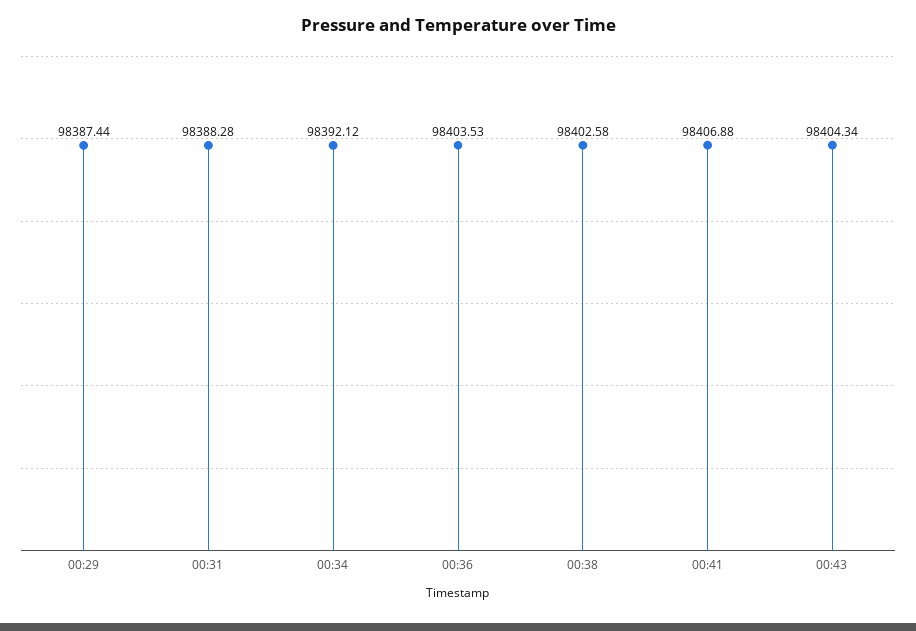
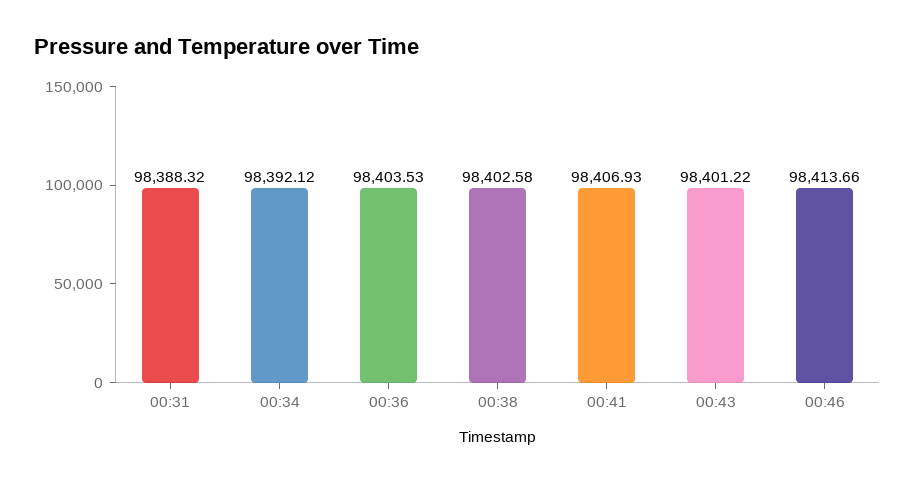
00:29: 98387.44 -> none
00:31: 98388.28 -> 98388.32
00:41: 98406.88 -> 98406.93
00:43: 98404.34 -> 98401.22
00:46: none -> 98413.66

